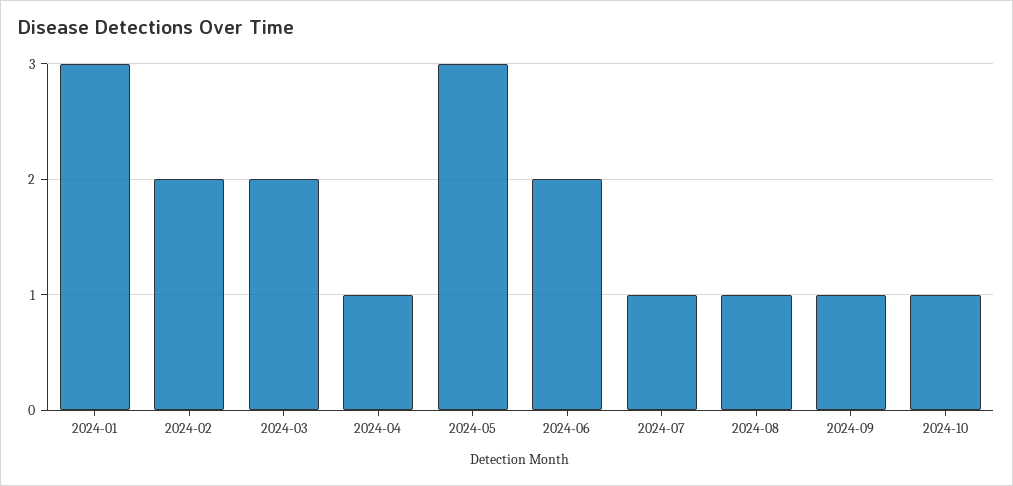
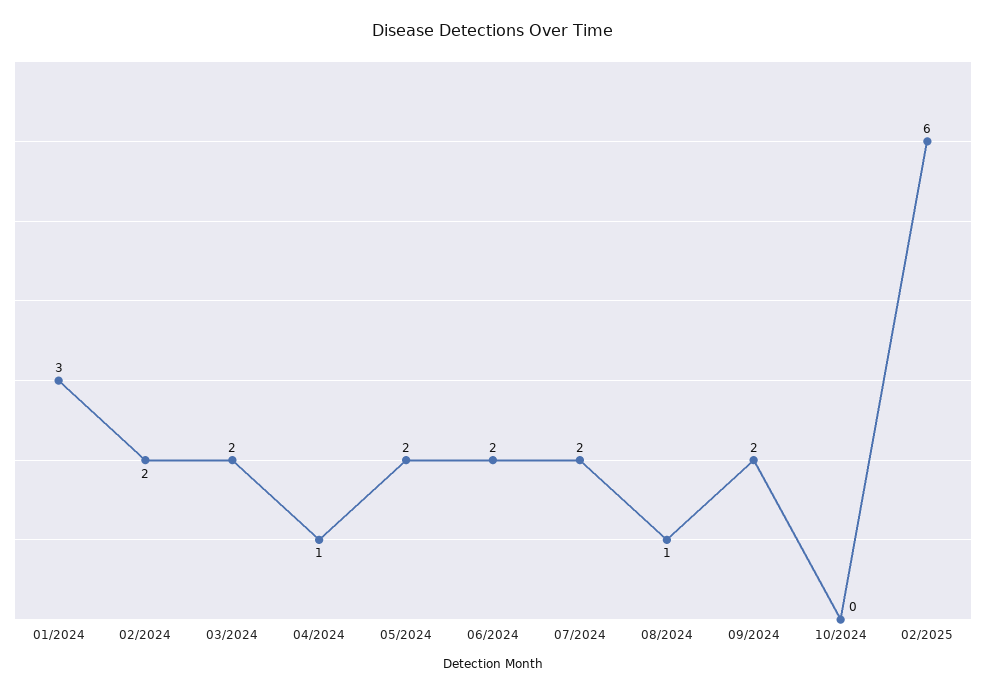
2024-05: 3 -> 2
2024-07: 1 -> 2
2024-09: 1 -> 2
2024-10: 1 -> 0
02/2025: none -> 6

